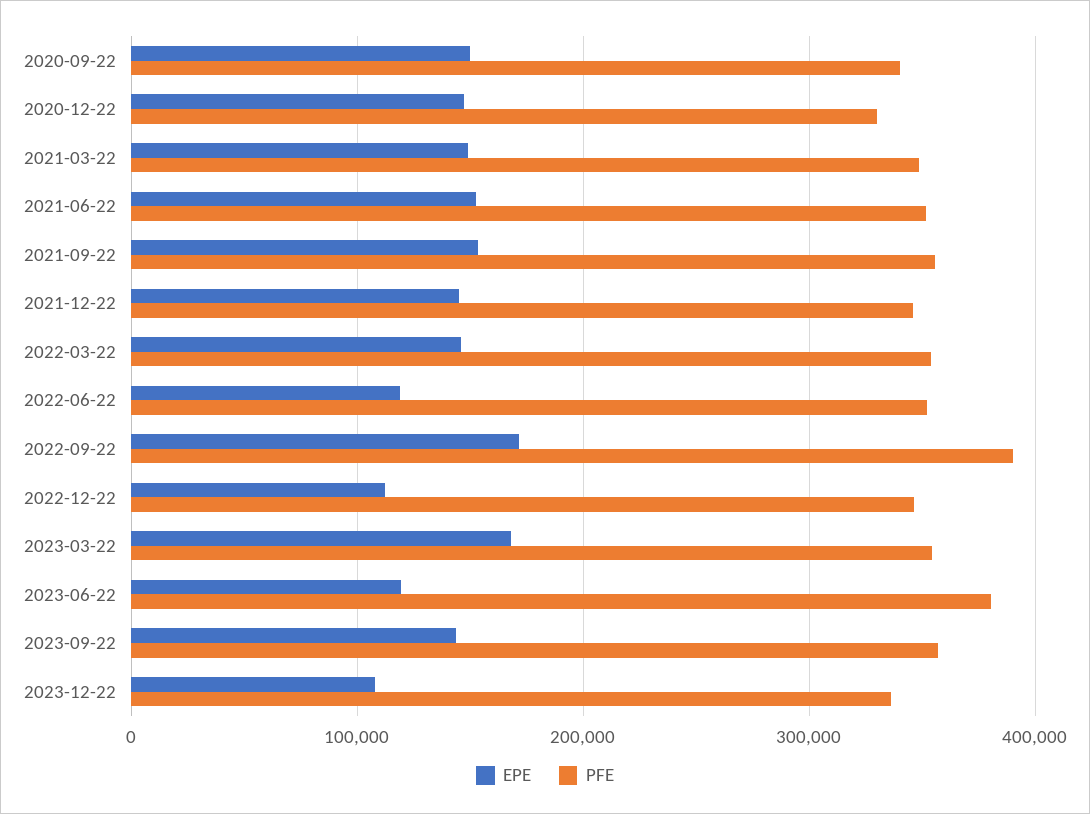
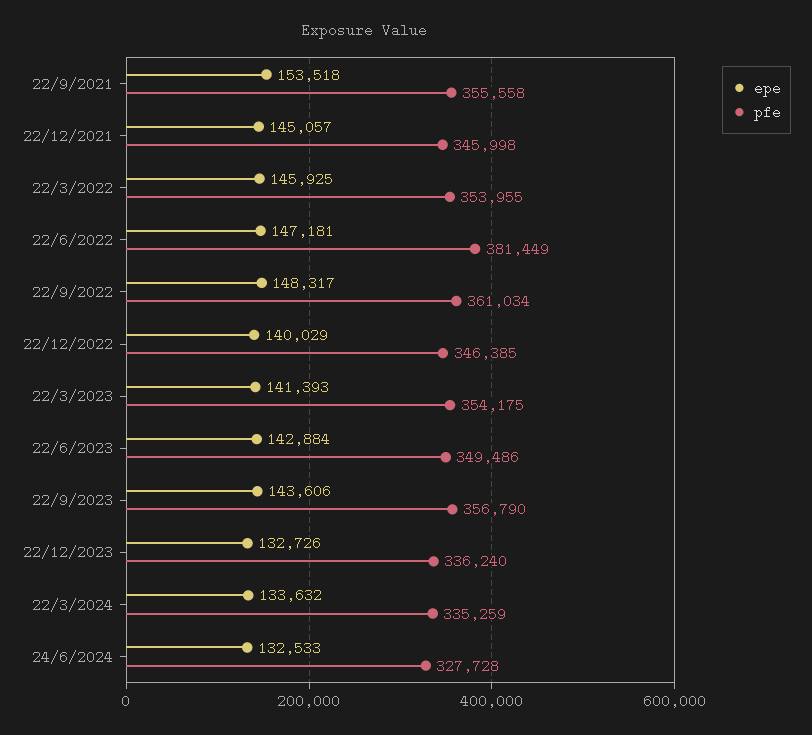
EPE, 2020-09-22: 150000 -> none
PFE, 2020-09-22: 340000 -> none
EPE, 2020-12-22: 150000 -> none
PFE, 2020-12-22: 330000 -> none
EPE, 2021-03-22: 150000 -> none
PFE, 2021-03-22: 350000 -> none
EPE, 2021-06-22: 150000 -> none
PFE, 2021-06-22: 350000 -> none
EPE, 2022-06-22: 120000 -> 147181
PFE, 2022-06-22: 350000 -> 381449
EPE, 2022-09-22: 170000 -> 148317
PFE, 2022-09-22: 390000 -> 361034
EPE, 2022-12-22: 110000 -> 140029
EPE, 2023-03-22: 170000 -> 141393
EPE, 2023-06-22: 120000 -> 142884
PFE, 2023-06-22: 380000 -> 349486
EPE, 2023-12-22: 110000 -> 132726
EPE, 22/3/2024: none -> 133632
PFE, 22/3/2024: none -> 335259
EPE, 24/6/2024: none -> 132533
PFE, 24/6/2024: none -> 327728

